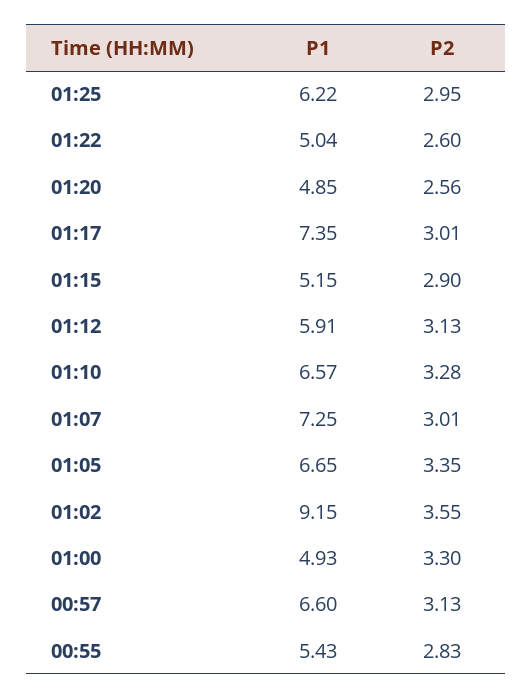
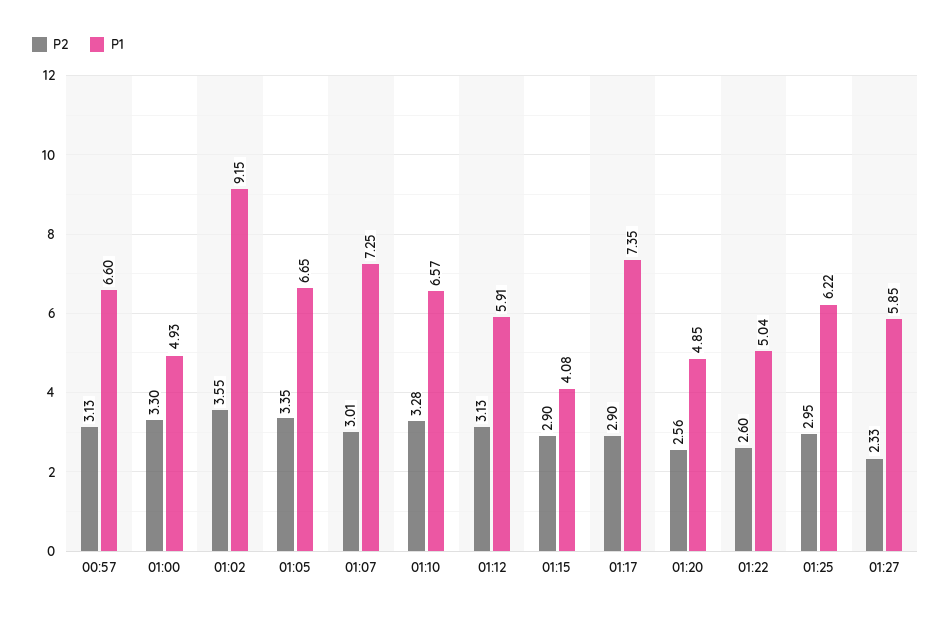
P2, 01:17: 3.01 -> 2.9
P1, 01:15: 5.15 -> 4.08
P1, 00:55: 5.43 -> none
P2, 00:55: 2.83 -> none
P2, 01:27: none -> 2.33
P1, 01:27: none -> 5.85

